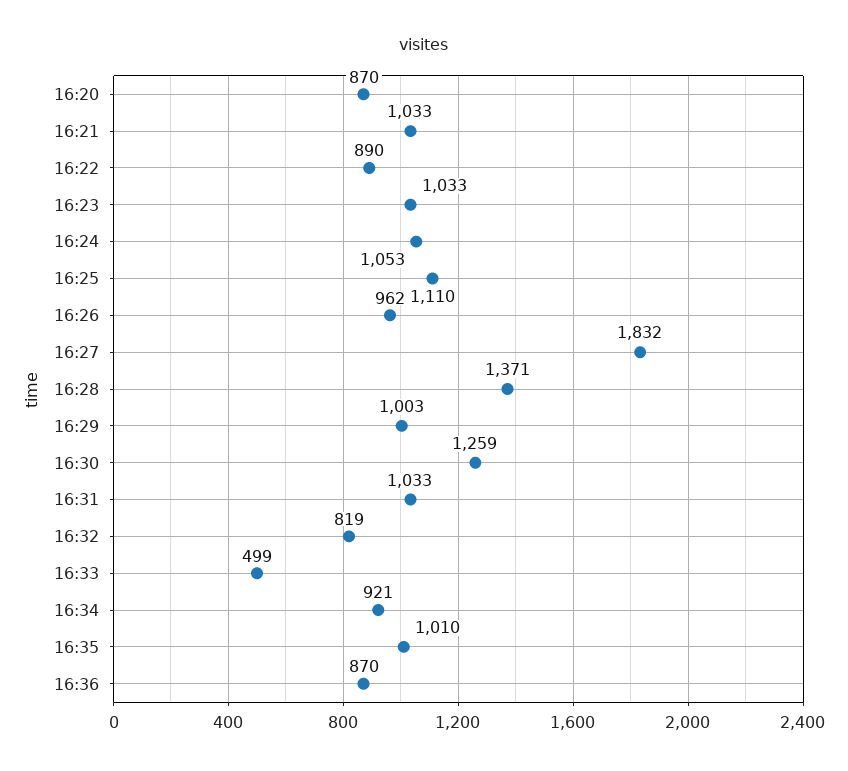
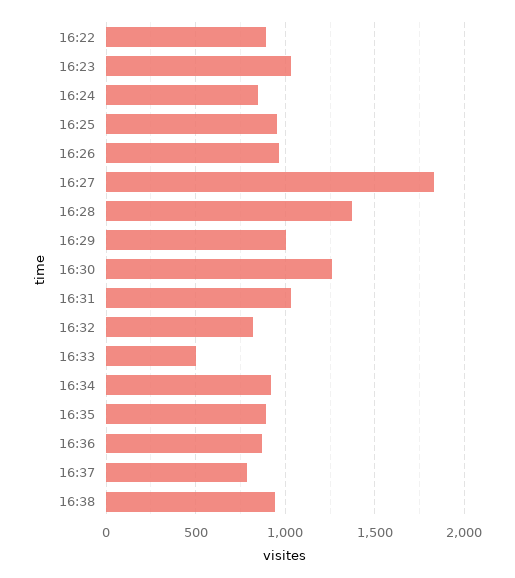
16:20: 870 -> none
16:21: 1033 -> none
16:24: 1053 -> 850
16:25: 1110 -> 950
16:35: 1010 -> 900
16:37: none -> 800
16:38: none -> 950

